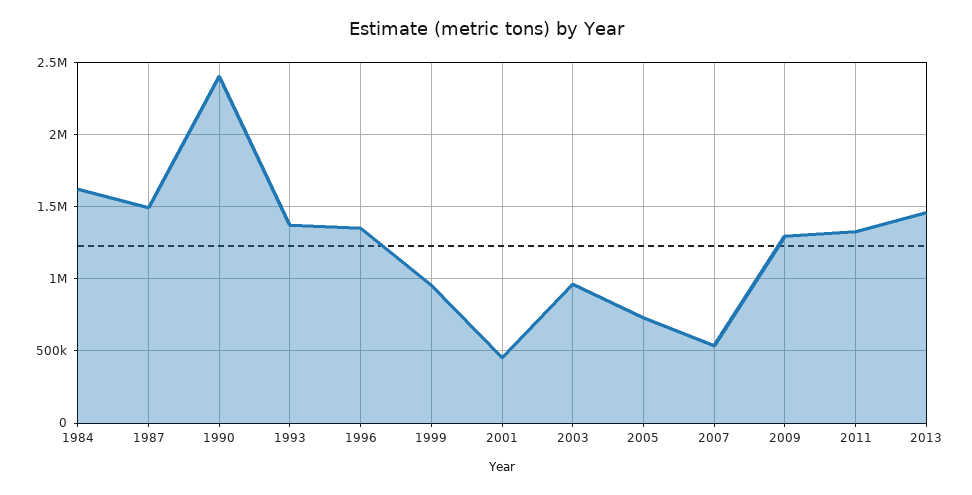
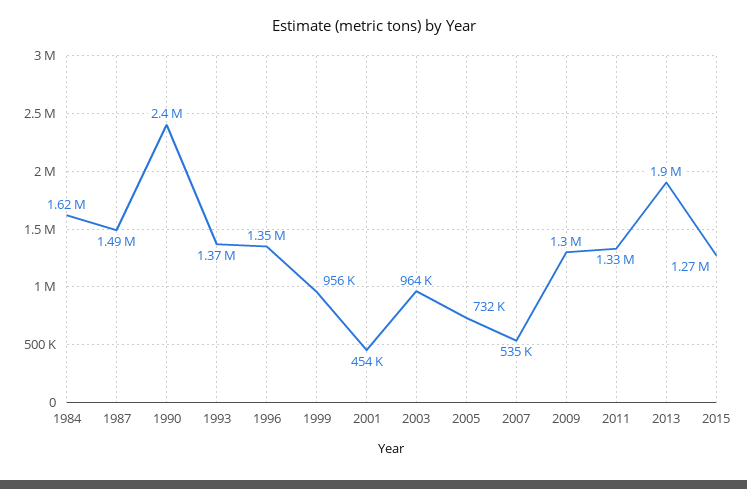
2013: 1450000 -> 1900000
2015: none -> 1270000

